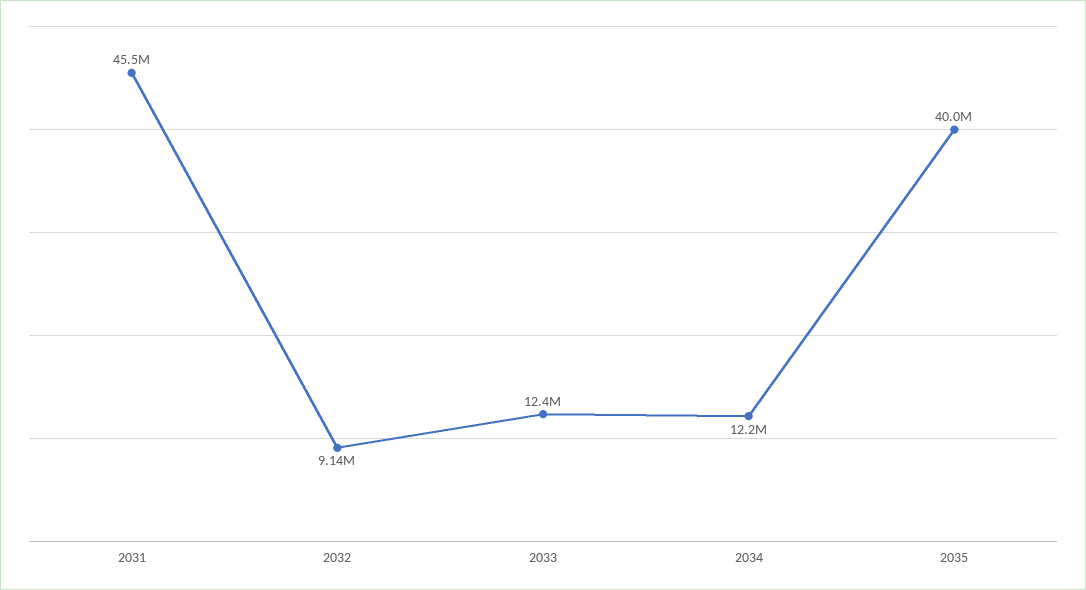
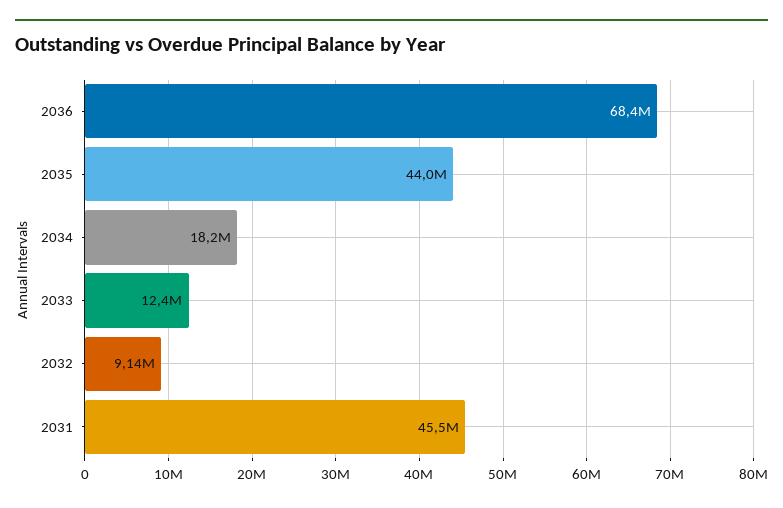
2034: 12200000 -> 18200000
2035: 40000000 -> 44000000
2036: none -> 68400000

